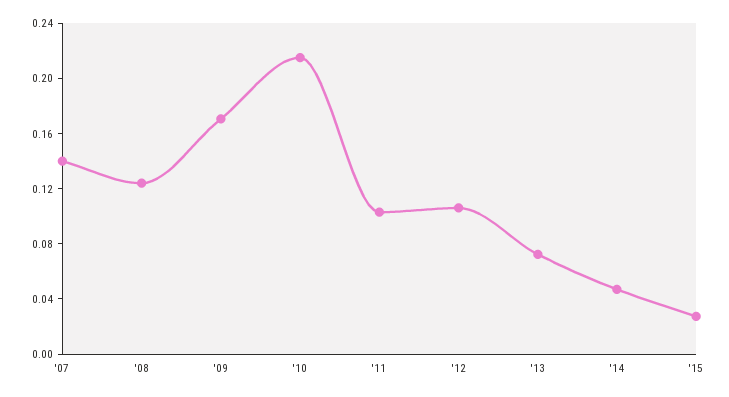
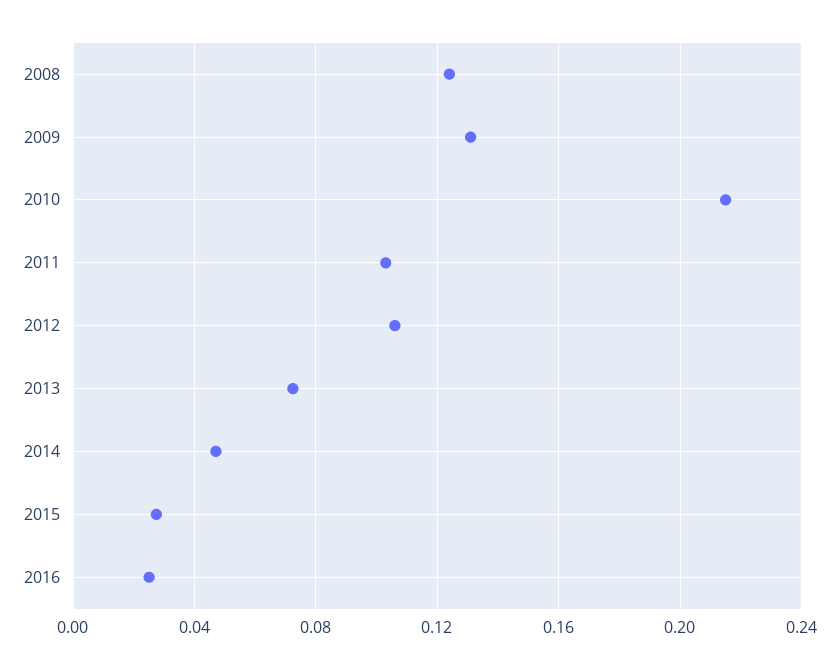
'07: 0.14 -> none
'09: 0.17 -> 0.13
2016: none -> 0.025

